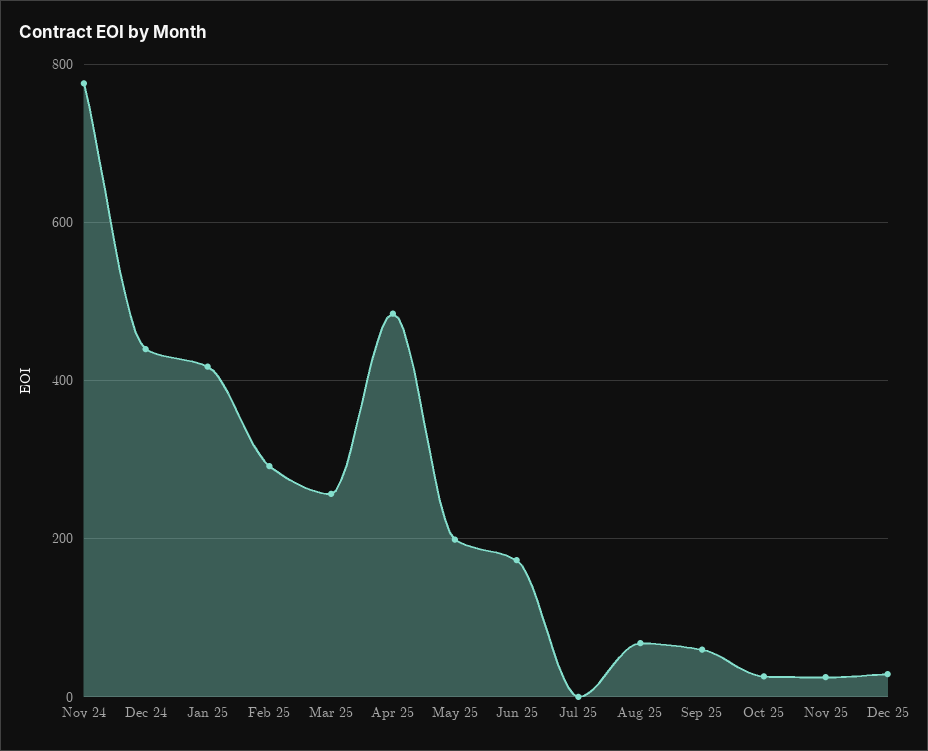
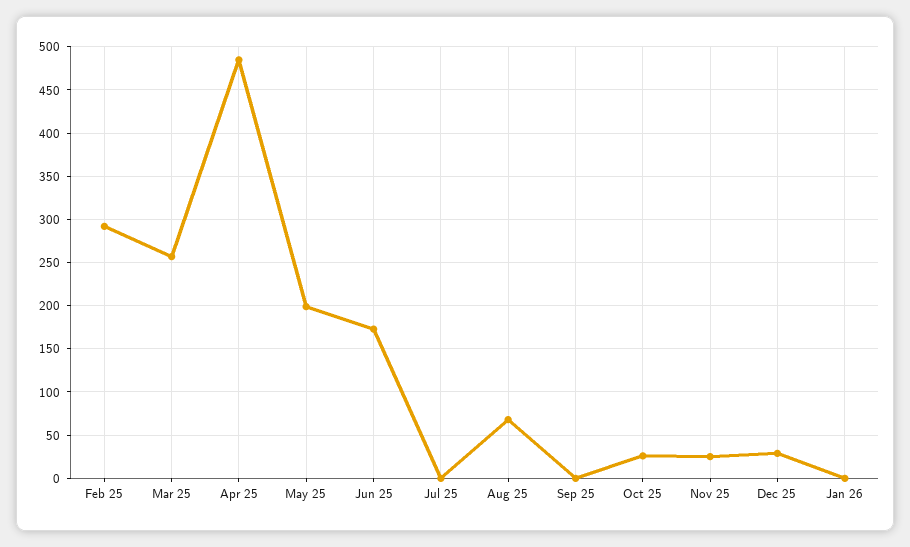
Nov 24: 780 -> none
Dec 24: 440 -> none
Jan 25: 420 -> none
Sep 25: 60 -> 0
Jan 26: none -> 0

